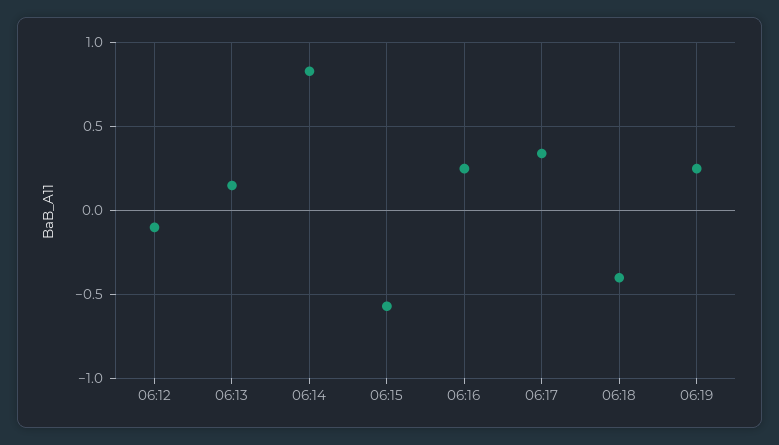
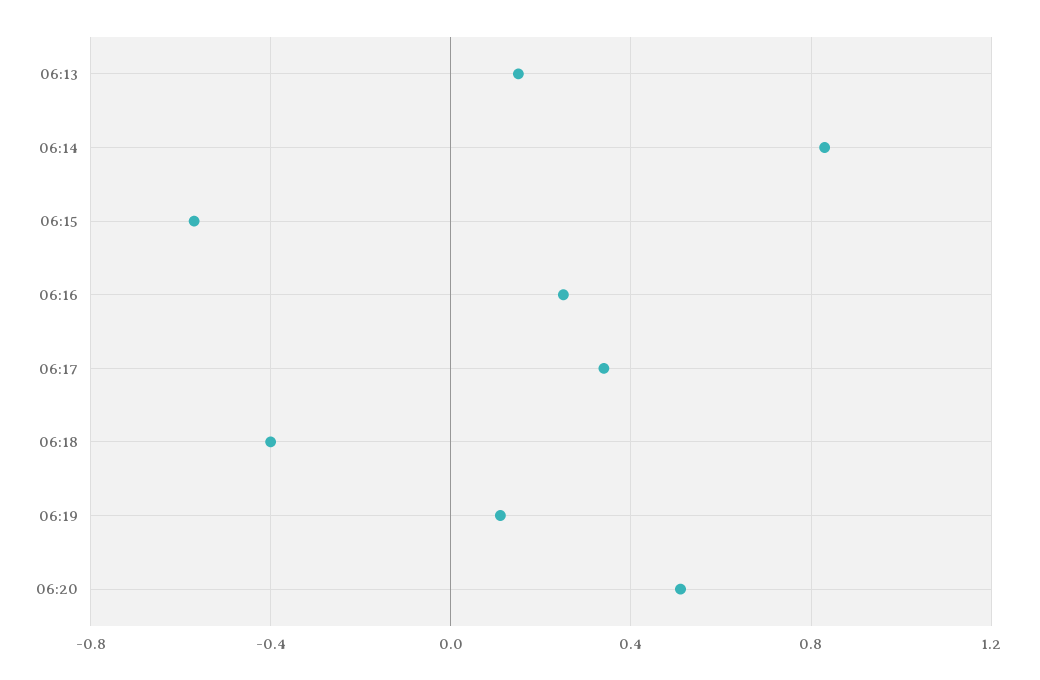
06:12: -0.1 -> none
06:19: 0.25 -> 0.1
06:20: none -> 0.5

